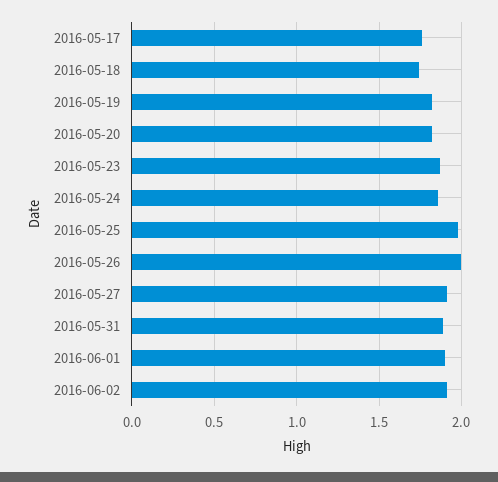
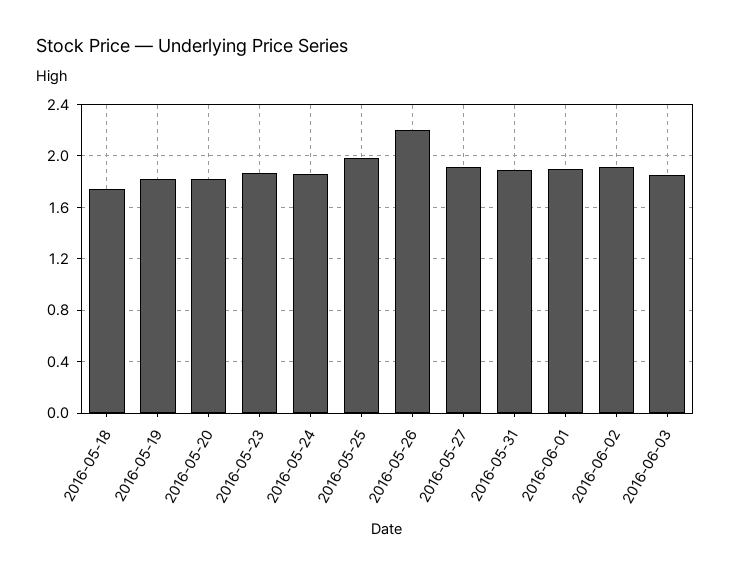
2016-05-17: 1.75 -> none
2016-05-26: 2 -> 2.2
2016-06-03: none -> 1.85

